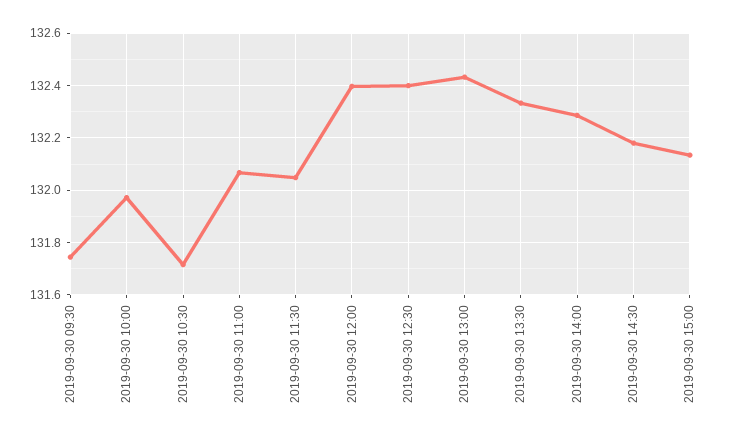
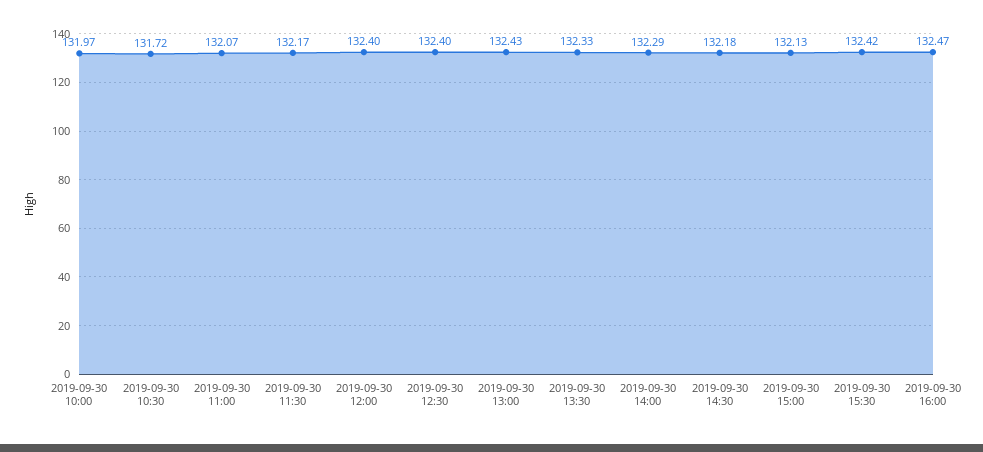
2019-09-30 09:30: 131.75 -> none
2019-09-30 11:30: 132.05 -> 132.17
2019-09-30 15:30: none -> 132.42
2019-09-30 16:00: none -> 132.47

